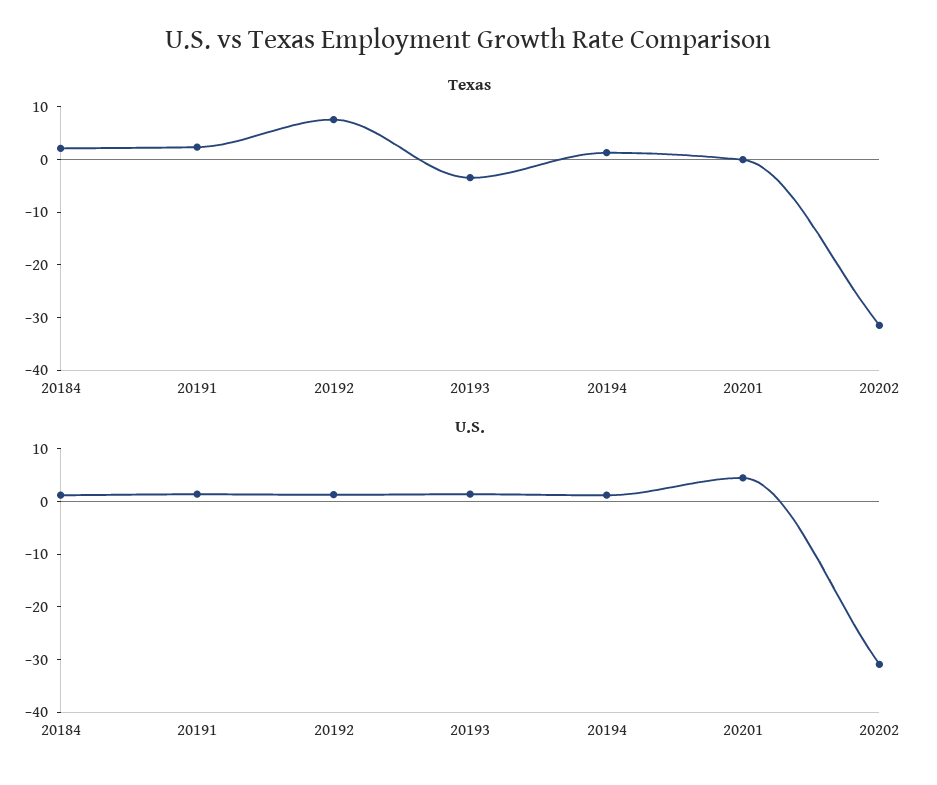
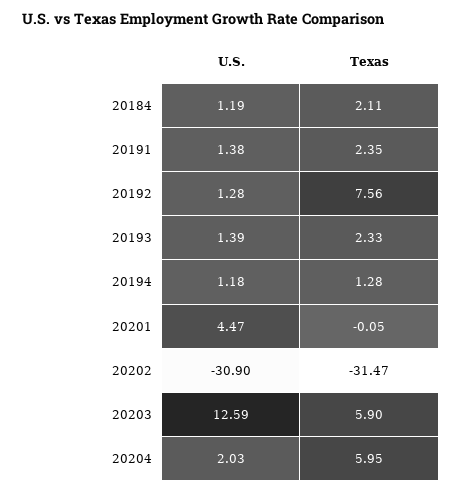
Texas, 20193: -4 -> 2.33
U.S., 20203: none -> 12.59
Texas, 20203: none -> 5.9
U.S., 20204: none -> 2.03
Texas, 20204: none -> 5.95

